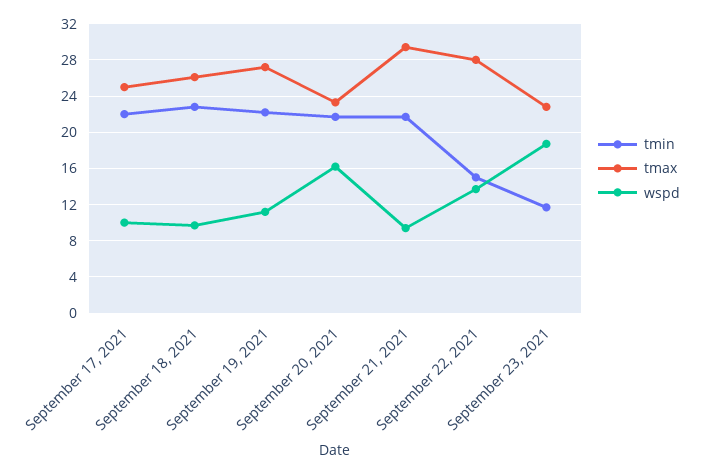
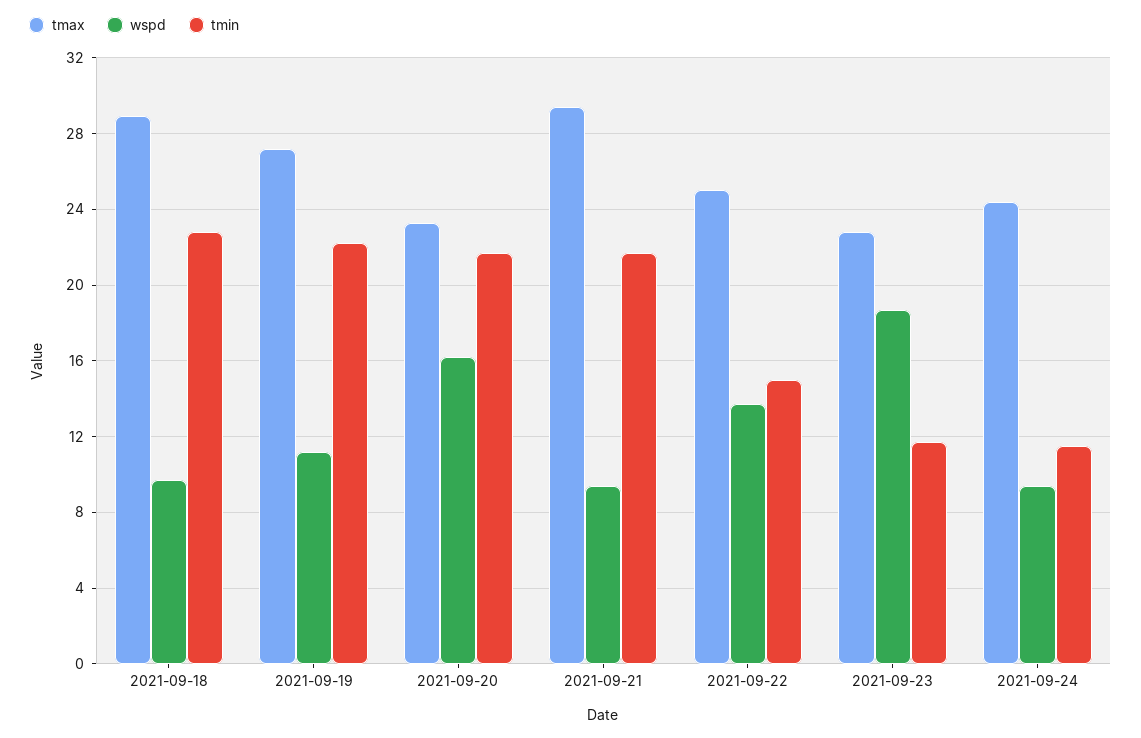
tmin, September 17, 2021: 22 -> none
tmax, September 17, 2021: 25 -> none
wspd, September 17, 2021: 10 -> none
tmax, September 18, 2021: 26 -> 29
tmax, September 22, 2021: 28 -> 25
tmax, 2021-09-24: none -> 24.5
wspd, 2021-09-24: none -> 9.5
tmin, 2021-09-24: none -> 11.5

